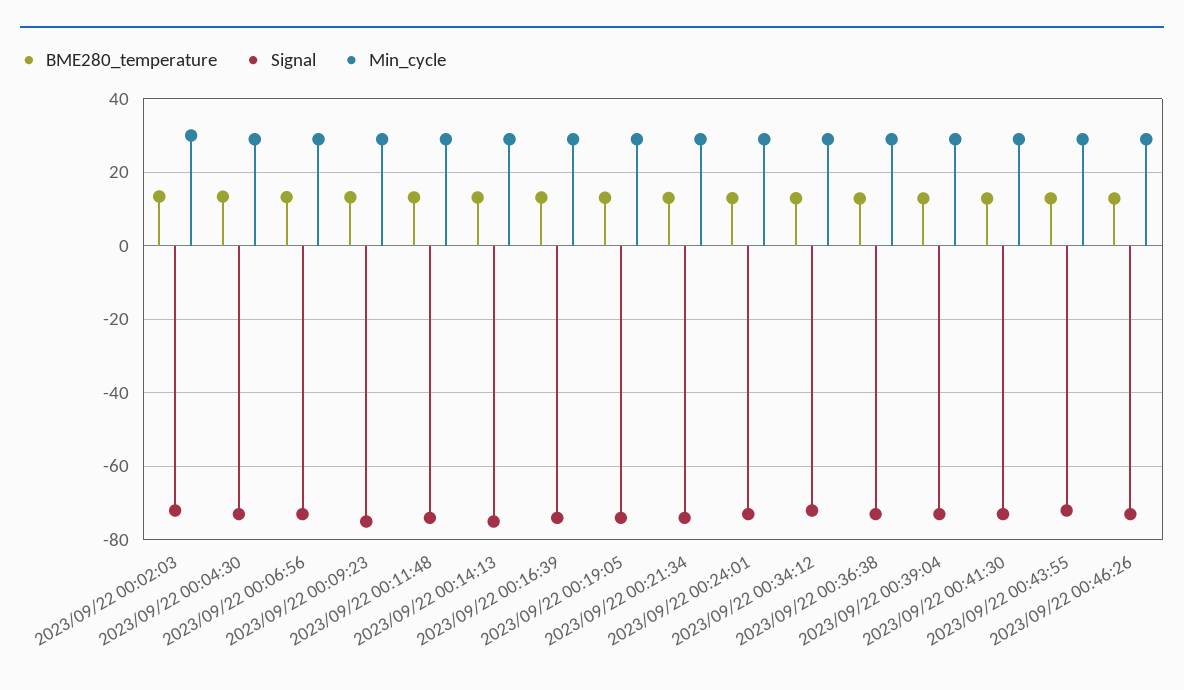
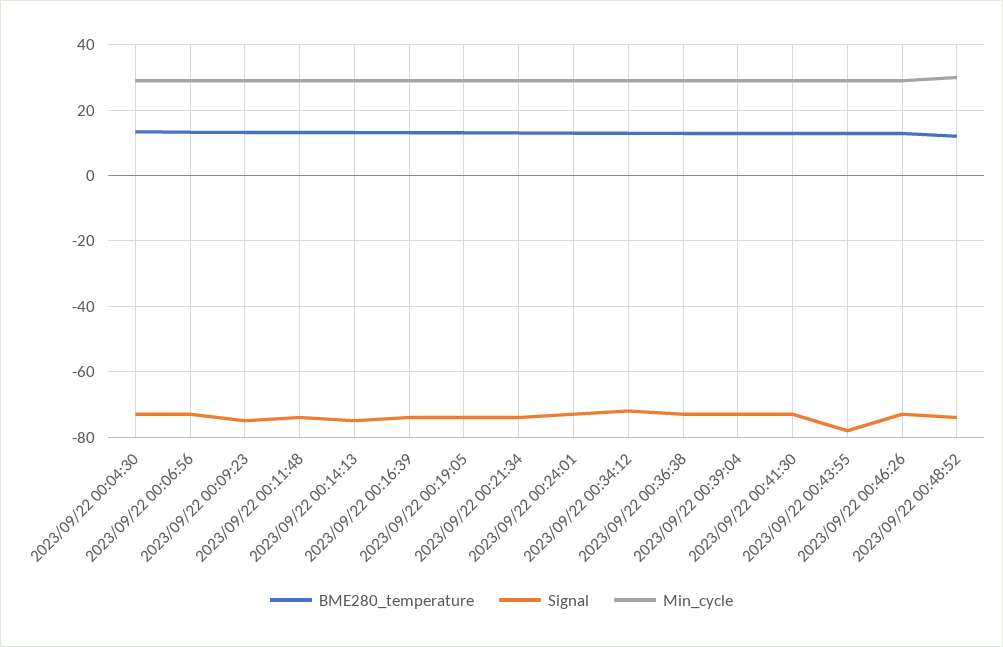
BME280_temperature, 2023/09/22 00:02:03: 14 -> none
Signal, 2023/09/22 00:02:03: -72 -> none
Min_cycle, 2023/09/22 00:02:03: 30 -> none
Signal, 2023/09/22 00:43:55: -72 -> -78
BME280_temperature, 2023/09/22 00:48:52: none -> 12
Signal, 2023/09/22 00:48:52: none -> -74
Min_cycle, 2023/09/22 00:48:52: none -> 30

